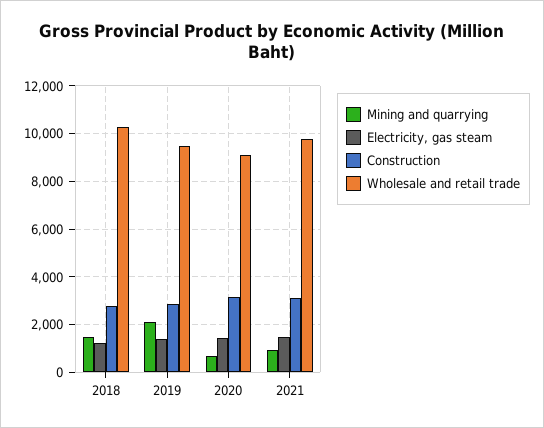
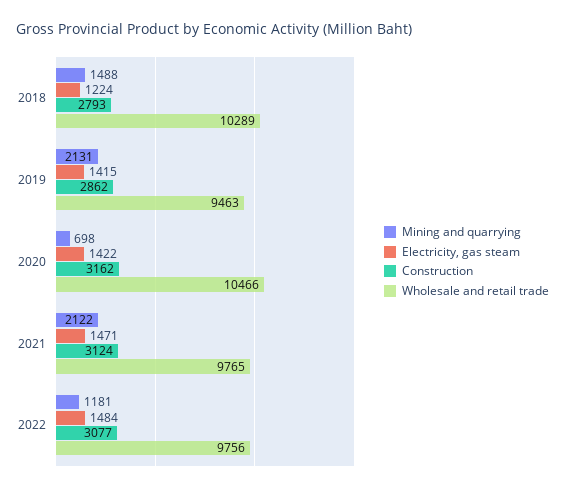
Wholesale and retail trade, 2020: 9000 -> 10466
Mining and quarrying, 2021: 1000 -> 2122
Mining and quarrying, 2022: none -> 1181
Electricity, gas steam, 2022: none -> 1484
Construction, 2022: none -> 3077
Wholesale and retail trade, 2022: none -> 9756

